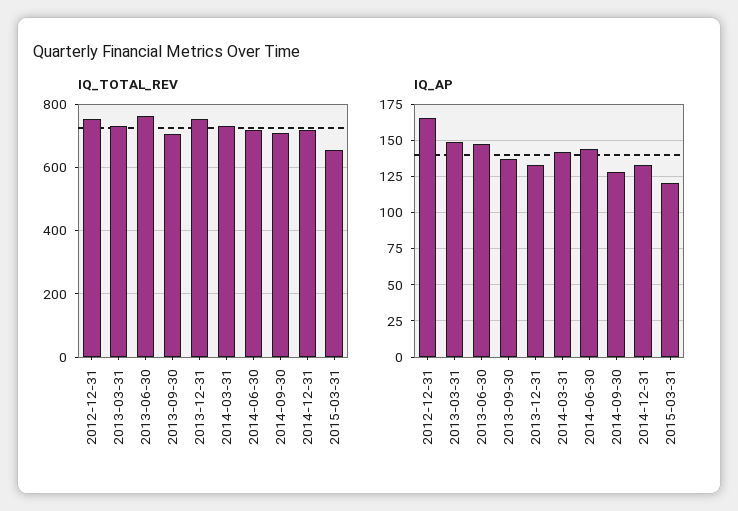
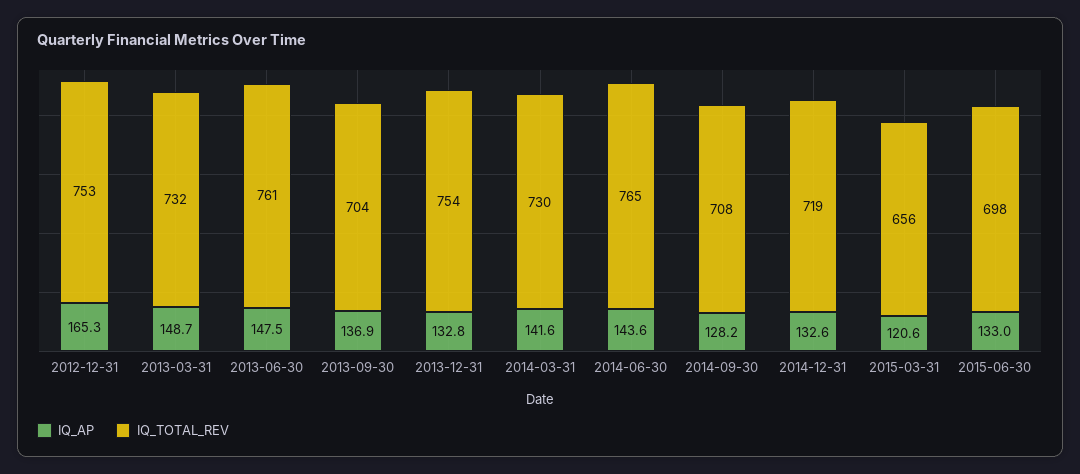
IQ_TOTAL_REV, 2014-06-30: 720 -> 765
IQ_AP, 2015-06-30: none -> 133
IQ_TOTAL_REV, 2015-06-30: none -> 698

